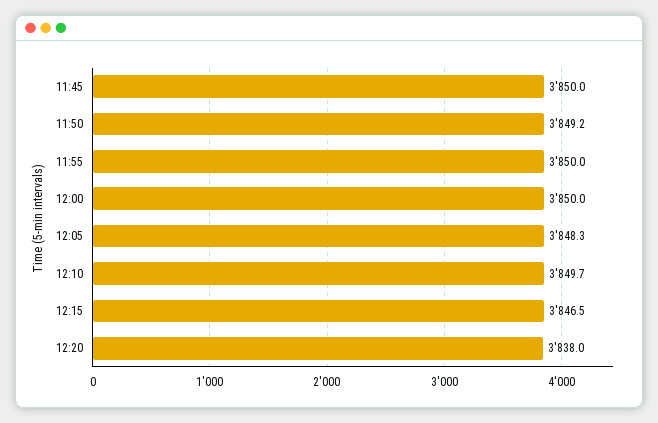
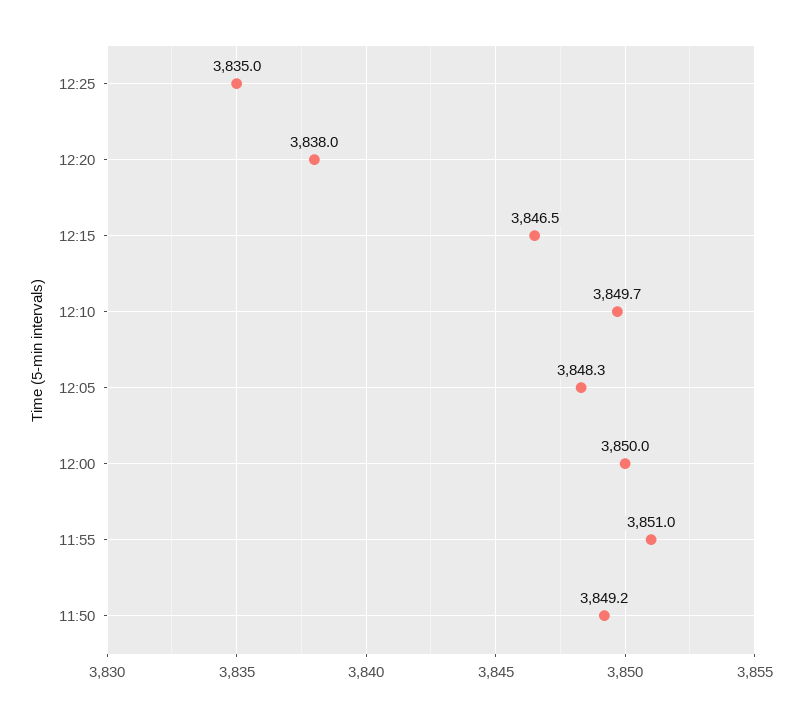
11:45: 3850 -> none
11:55: 3850 -> 3851
12:25: none -> 3835

